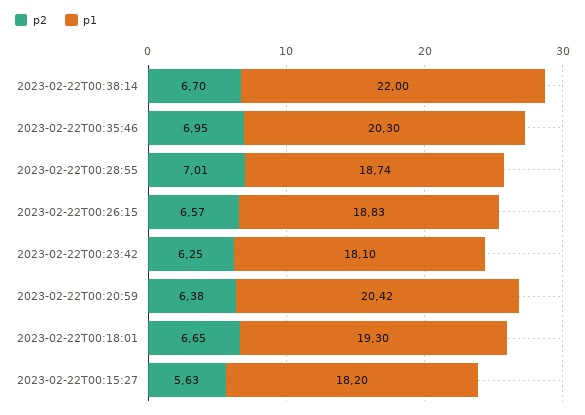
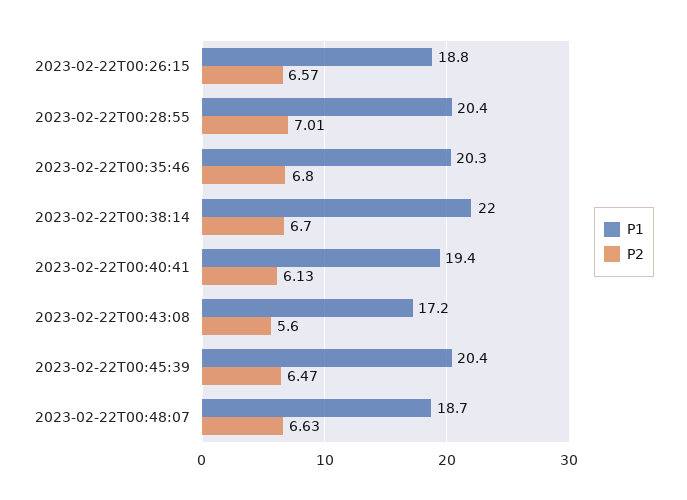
p2, 2023-02-22T00:35:46: 6.95 -> 6.8
p1, 2023-02-22T00:28:55: 18.74 -> 20.4
p2, 2023-02-22T00:23:42: 6.25 -> none
p1, 2023-02-22T00:23:42: 18.1 -> none
p2, 2023-02-22T00:20:59: 6.38 -> none
p1, 2023-02-22T00:20:59: 20.42 -> none
p2, 2023-02-22T00:18:01: 6.65 -> none
p1, 2023-02-22T00:18:01: 19.3 -> none
p2, 2023-02-22T00:15:27: 5.63 -> none
p1, 2023-02-22T00:15:27: 18.2 -> none
p1, 2023-02-22T00:40:41: none -> 19.4
p2, 2023-02-22T00:40:41: none -> 6.13
p1, 2023-02-22T00:43:08: none -> 17.2
p2, 2023-02-22T00:43:08: none -> 5.6
p1, 2023-02-22T00:45:39: none -> 20.4
p2, 2023-02-22T00:45:39: none -> 6.47
p1, 2023-02-22T00:48:07: none -> 18.7
p2, 2023-02-22T00:48:07: none -> 6.63

